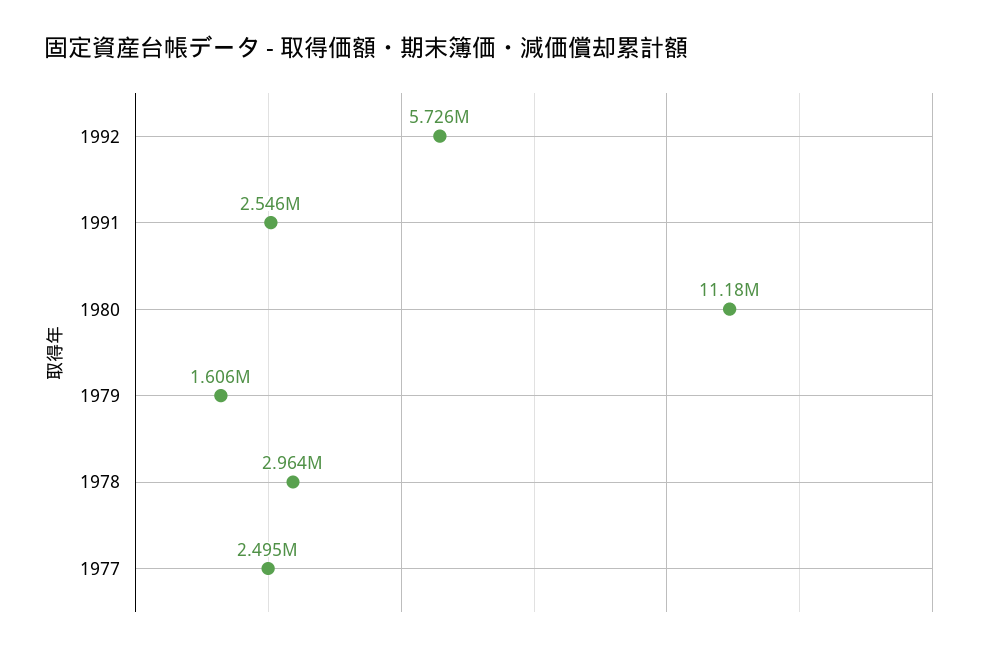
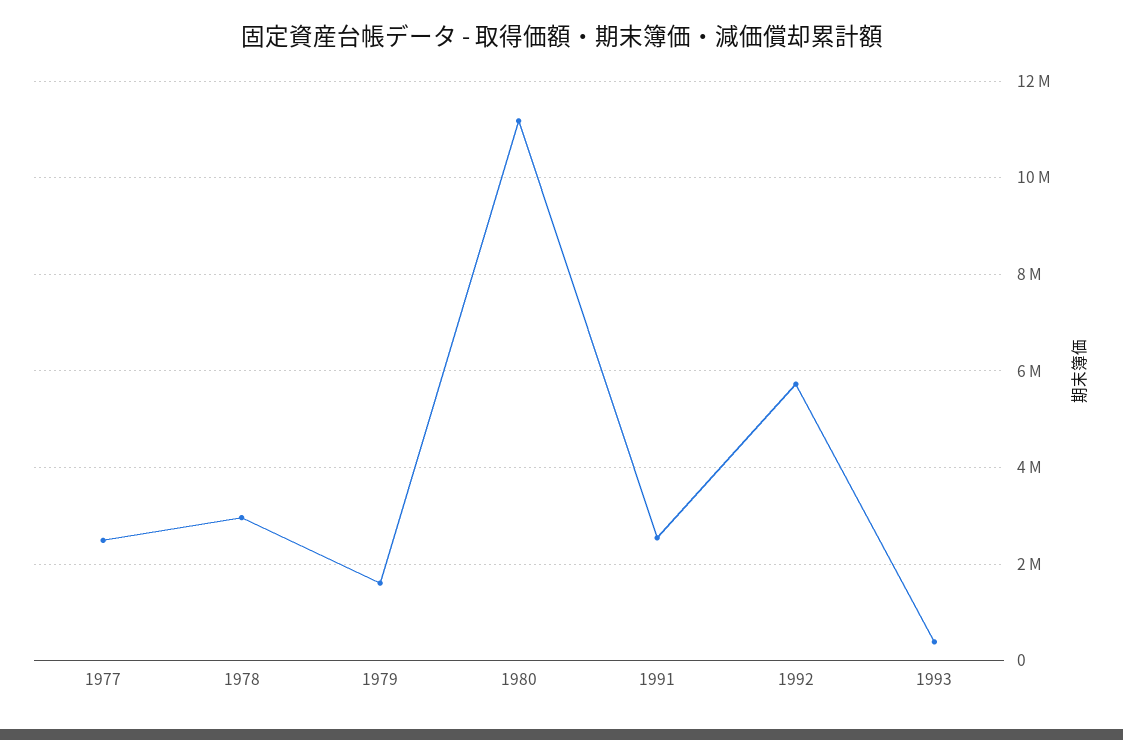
1993: none -> 400000

